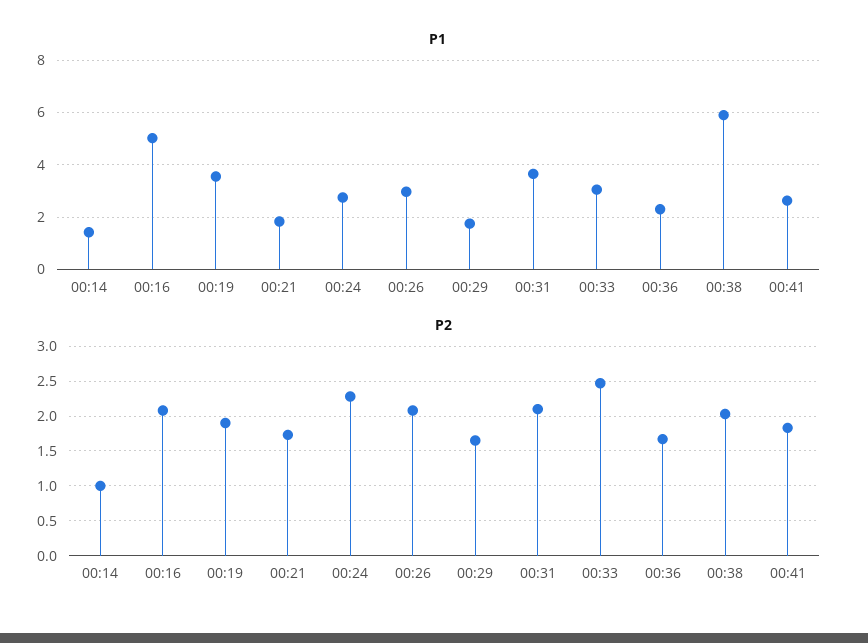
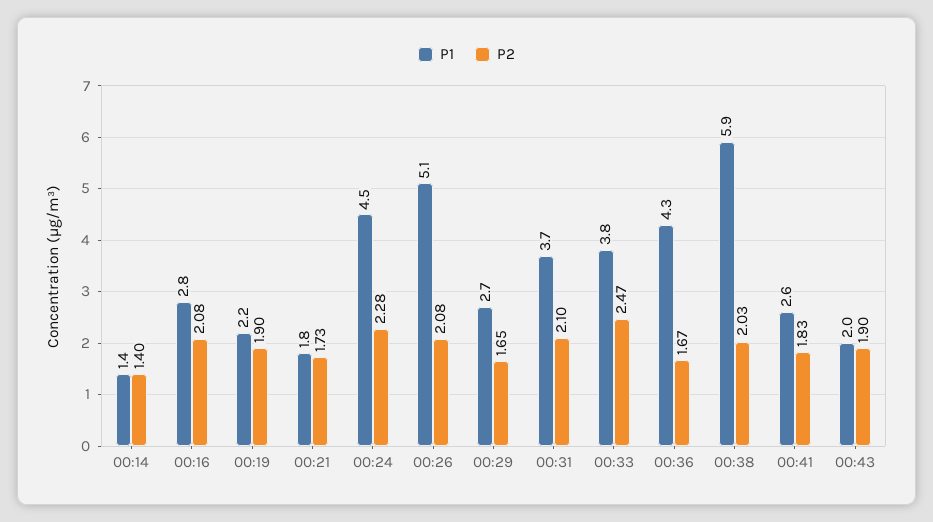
P1, 00:16: 5 -> 2.8
P1, 00:19: 3.5 -> 2.2
P1, 00:24: 2.75 -> 4.5
P1, 00:26: 3 -> 5.1
P1, 00:29: 1.75 -> 2.7
P1, 00:33: 3 -> 3.8
P1, 00:36: 2.25 -> 4.3
P2, 00:14: 1 -> 1.4
P1, 00:43: none -> 2
P2, 00:43: none -> 1.9

